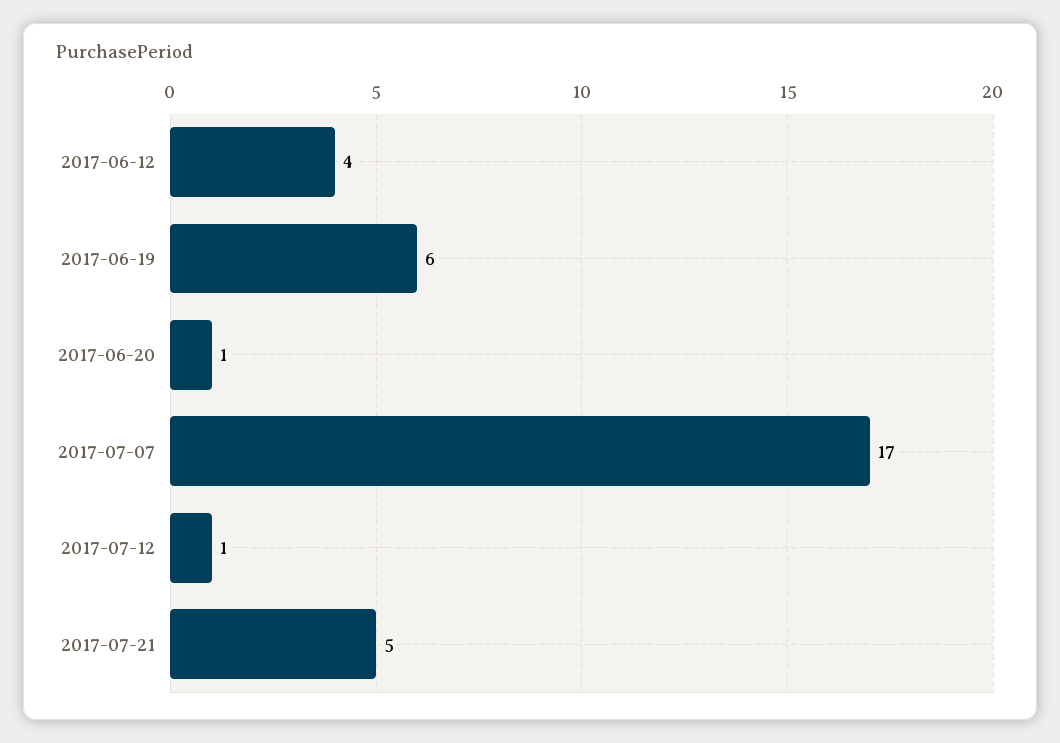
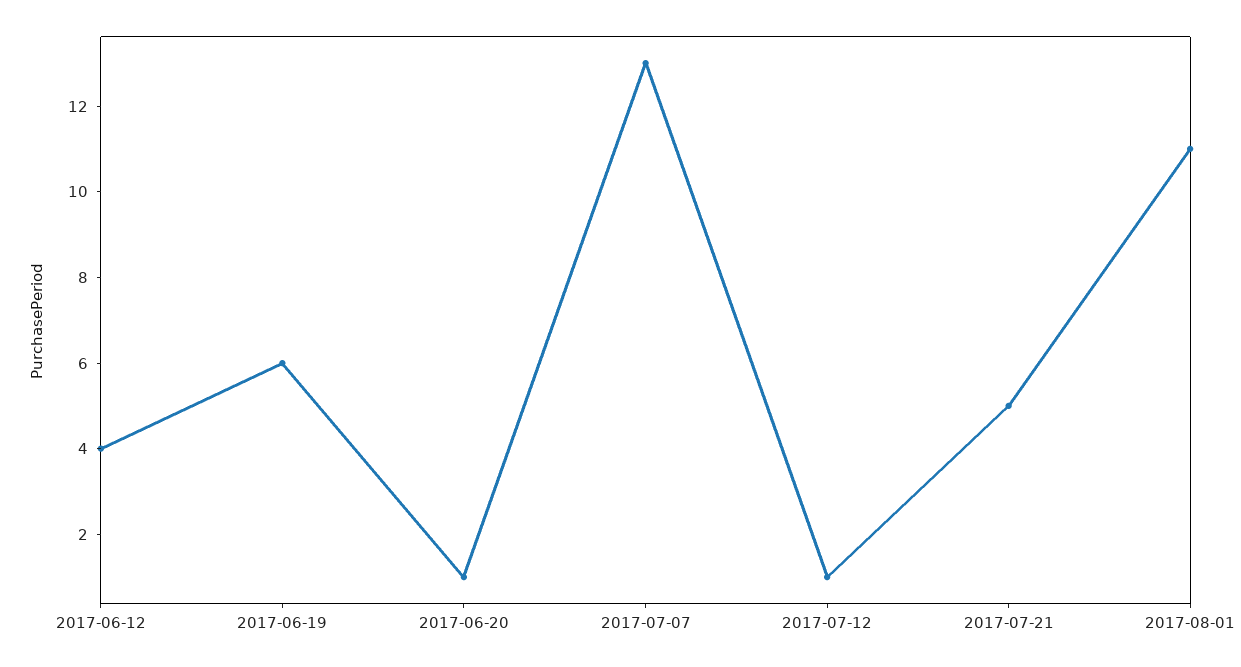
2017-07-07: 17 -> 13
2017-08-01: none -> 11

